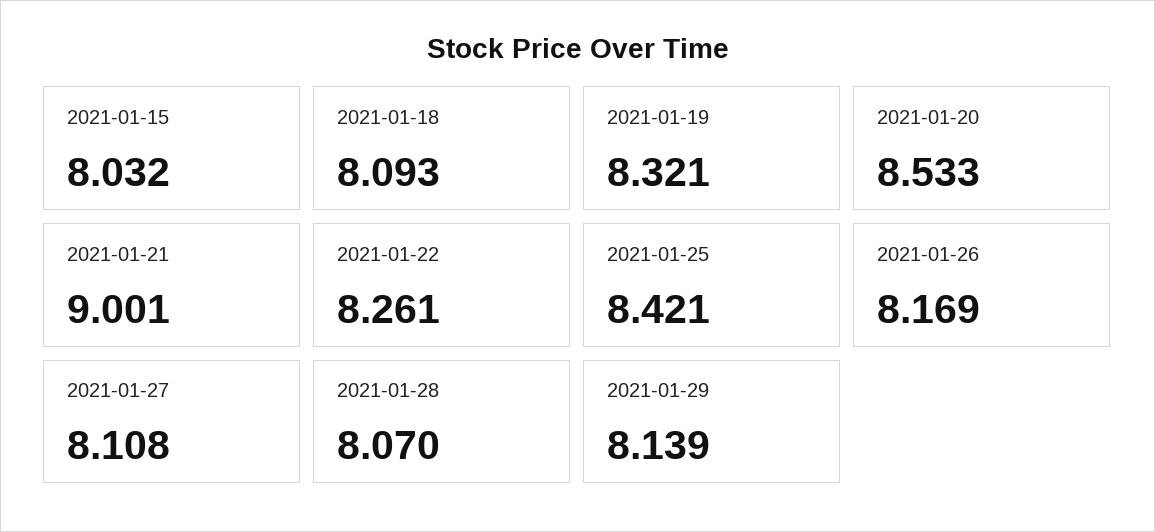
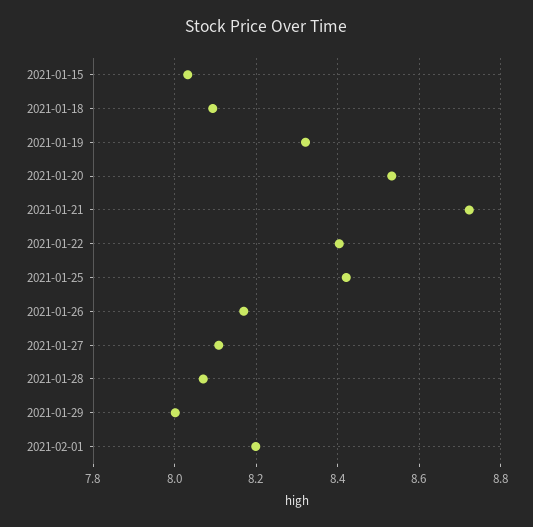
2021-01-21: 9.001 -> 8.72
2021-01-22: 8.261 -> 8.4
2021-01-29: 8.139 -> 8
2021-02-01: none -> 8.2

